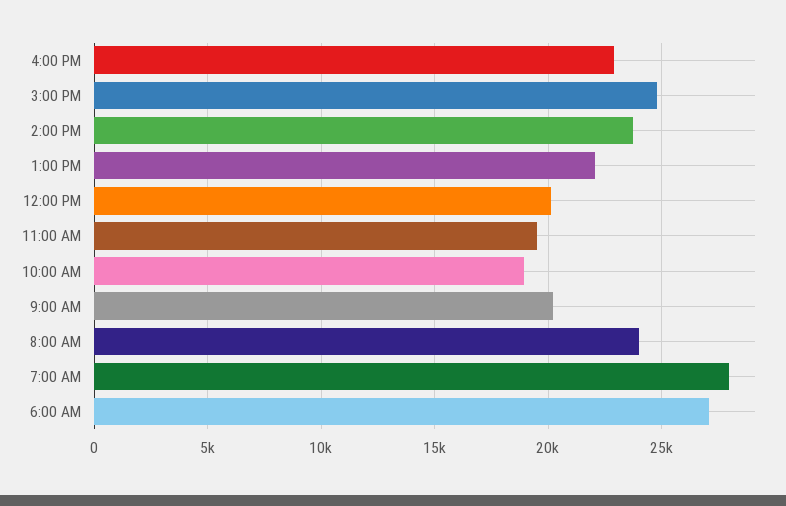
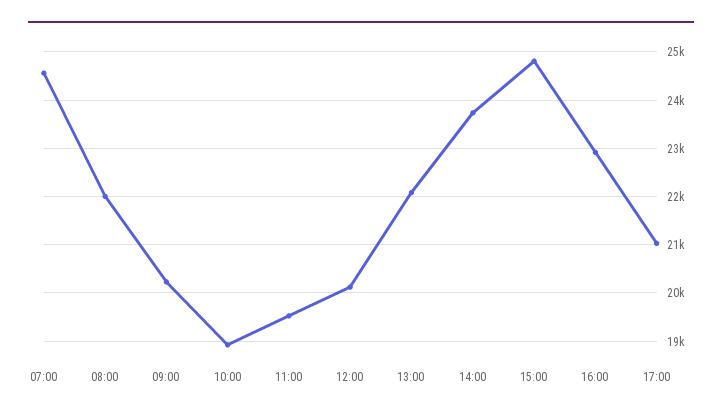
8:00 AM: 24000 -> 22000
7:00 AM: 28000 -> 24600
6:00 AM: 27000 -> none
17:00: none -> 21000

